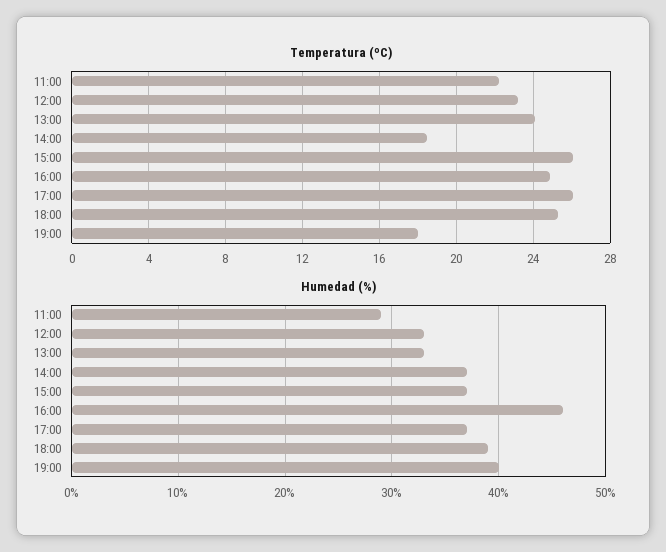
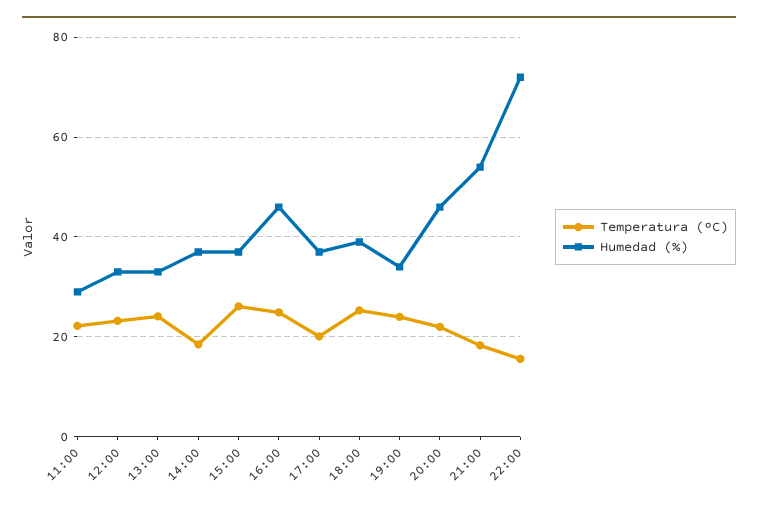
Temperatura (ºC), 17:00: 26 -> 20
Temperatura (ºC), 19:00: 18 -> 24
Humedad (%), 19:00: 40 -> 34
Temperatura (ºC), 20:00: none -> 22
Humedad (%), 20:00: none -> 46
Temperatura (ºC), 21:00: none -> 18
Humedad (%), 21:00: none -> 54
Temperatura (ºC), 22:00: none -> 16
Humedad (%), 22:00: none -> 72

